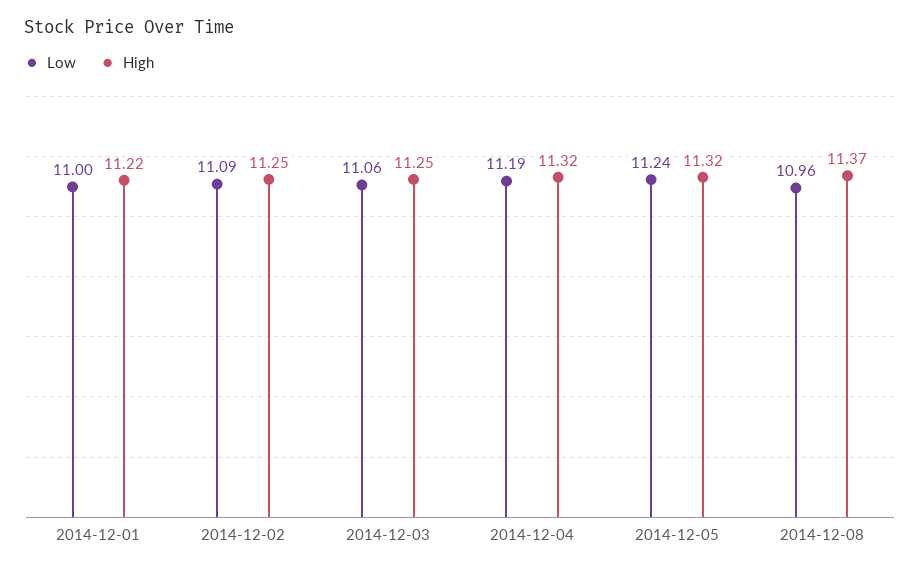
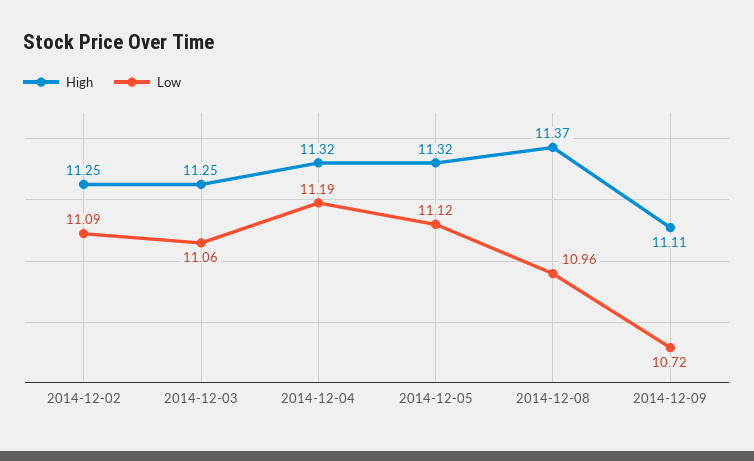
Low, 2014-12-01: 11 -> none
High, 2014-12-01: 11.22 -> none
Low, 2014-12-05: 11.24 -> 11.12
High, 2014-12-09: none -> 11.11
Low, 2014-12-09: none -> 10.72

